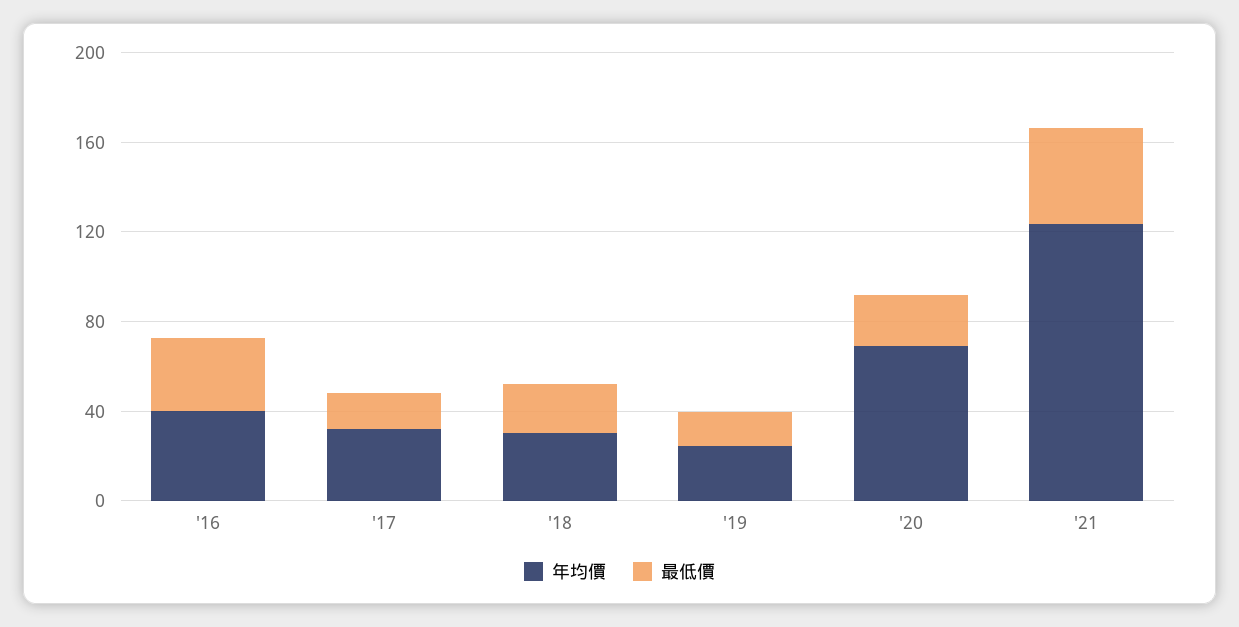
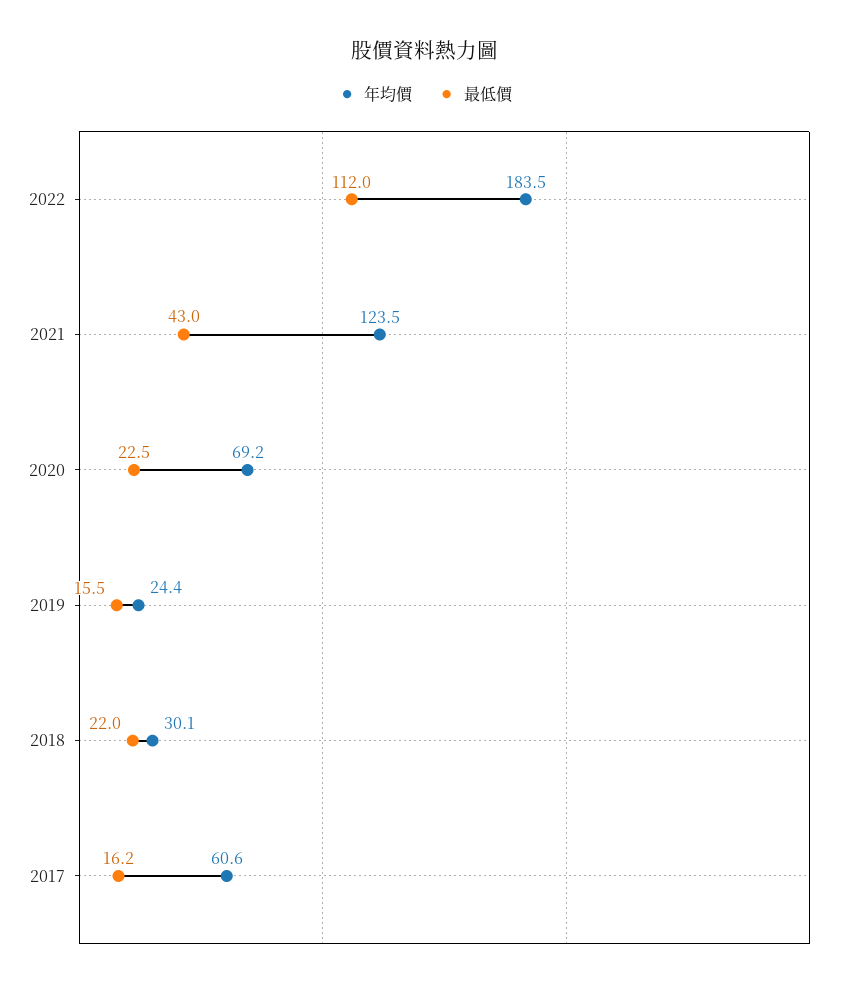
年均價, '16: 40 -> none
最低價, '16: 30 -> none
年均價, '17: 30 -> 60.6
年均價, 2022: none -> 183.5
最低價, 2022: none -> 112

